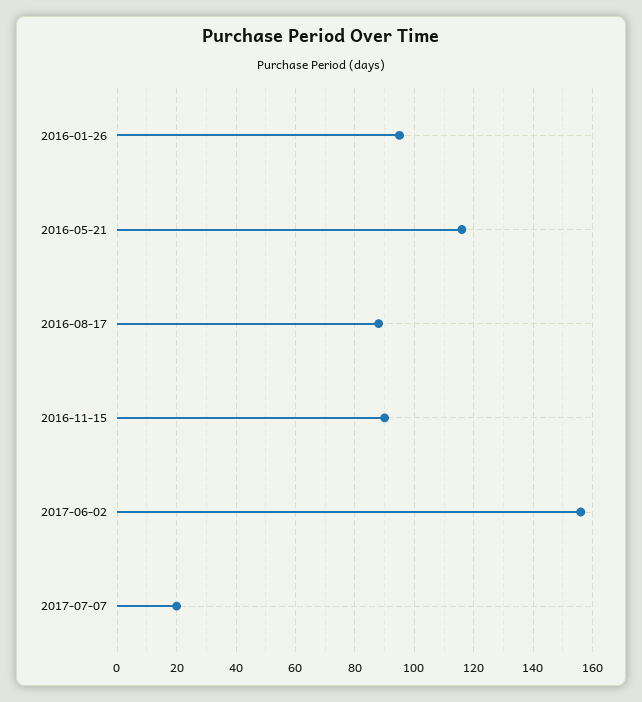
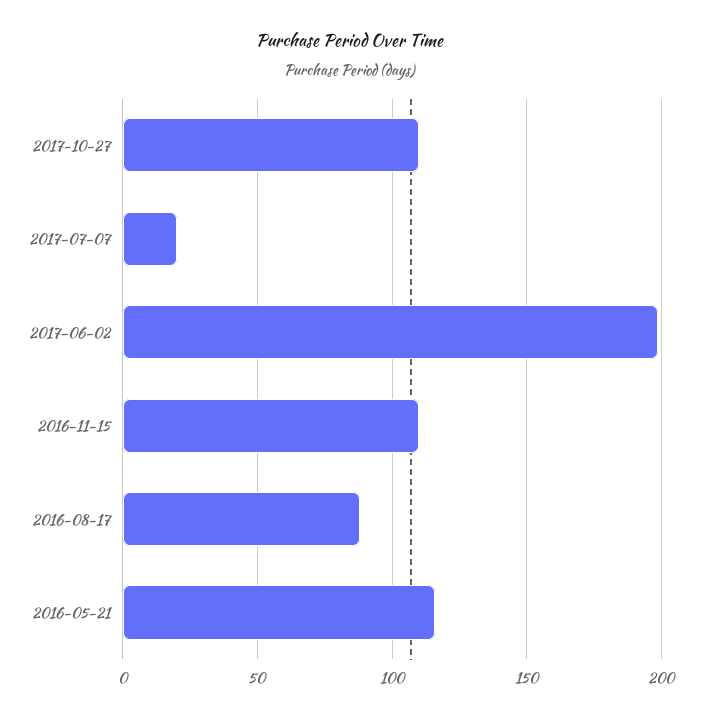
2016-01-26: 95 -> none
2016-11-15: 90 -> 110
2017-06-02: 155 -> 200
2017-10-27: none -> 110

